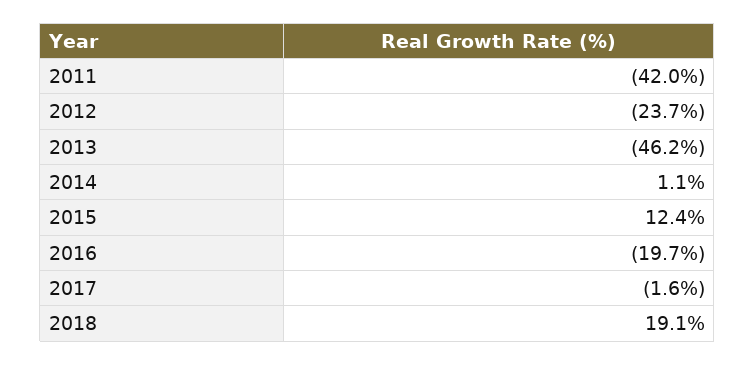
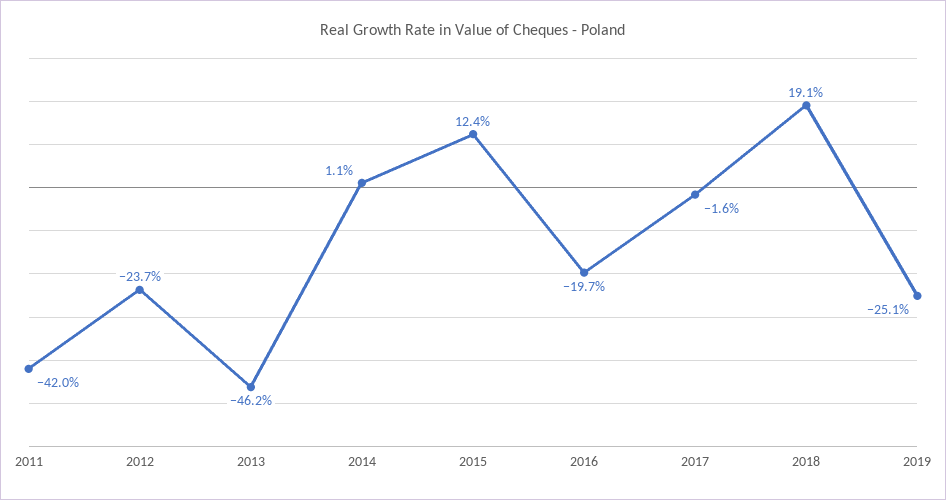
2019: none -> -25.1

